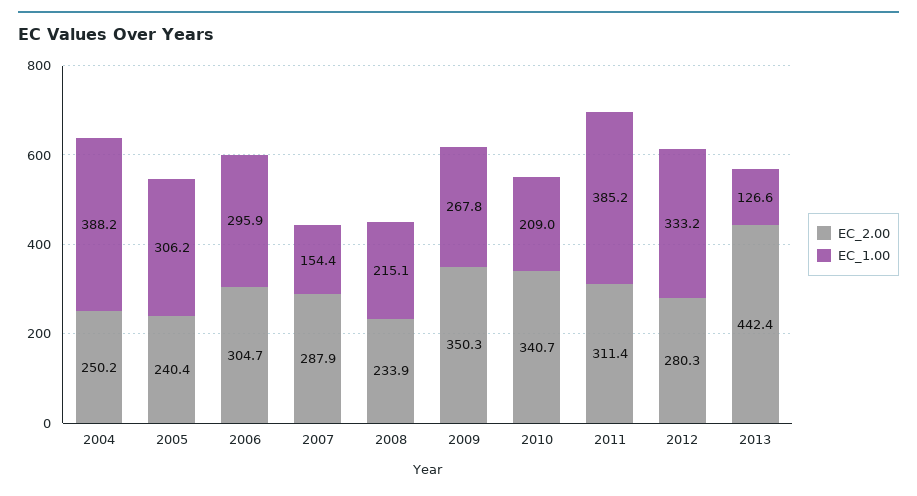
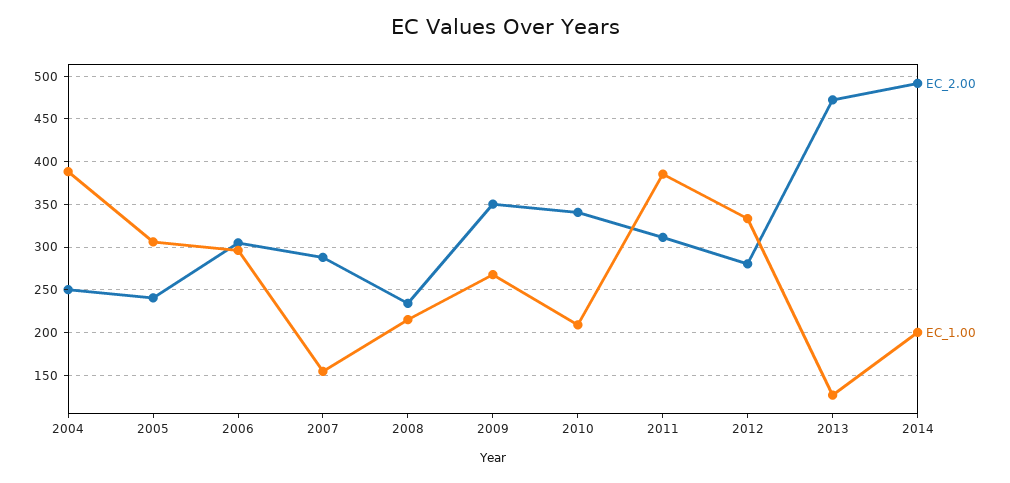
EC_2.00, 2013: 442.4 -> 470
EC_2.00, 2014: none -> 490
EC_1.00, 2014: none -> 200

